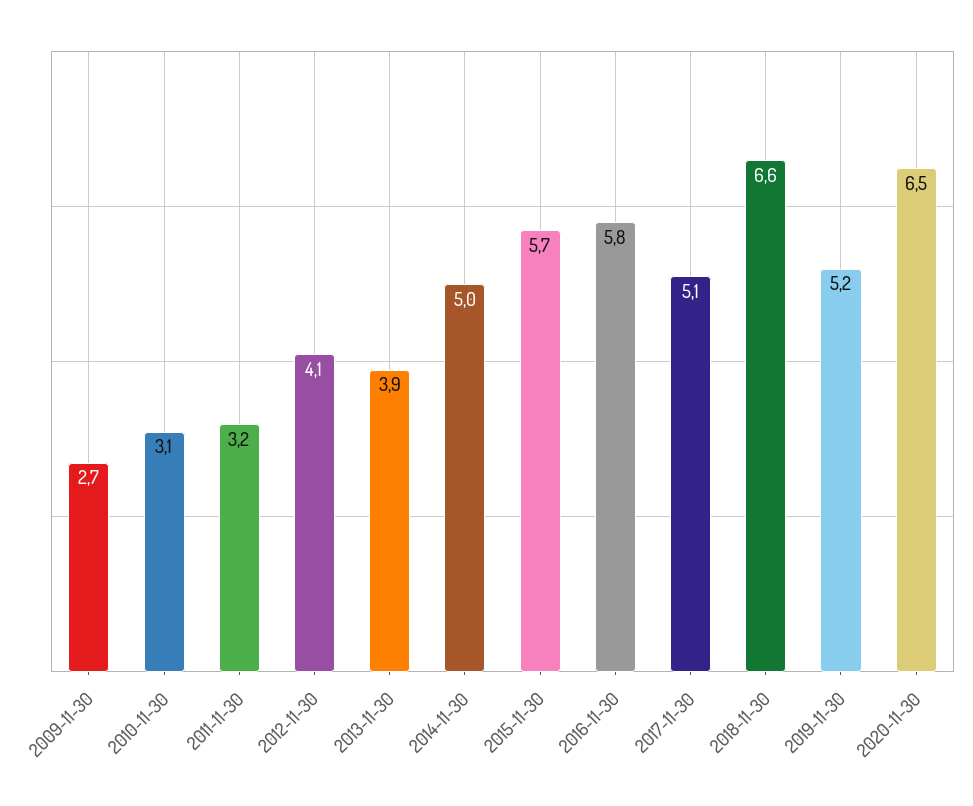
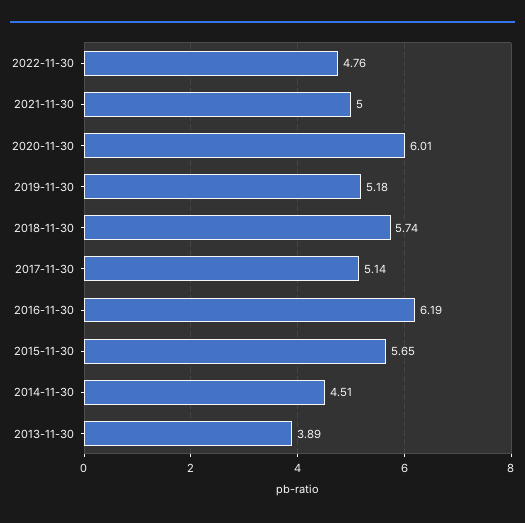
2009-11-30: 2.7 -> none
2010-11-30: 3.1 -> none
2011-11-30: 3.2 -> none
2012-11-30: 4.1 -> none
2014-11-30: 5 -> 4.51
2016-11-30: 5.8 -> 6.19
2018-11-30: 6.6 -> 5.74
2020-11-30: 6.5 -> 6.01
2022-11-30: none -> 4.76
2021-11-30: none -> 5

